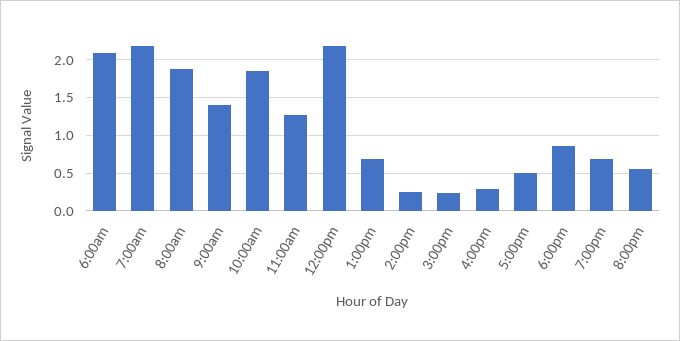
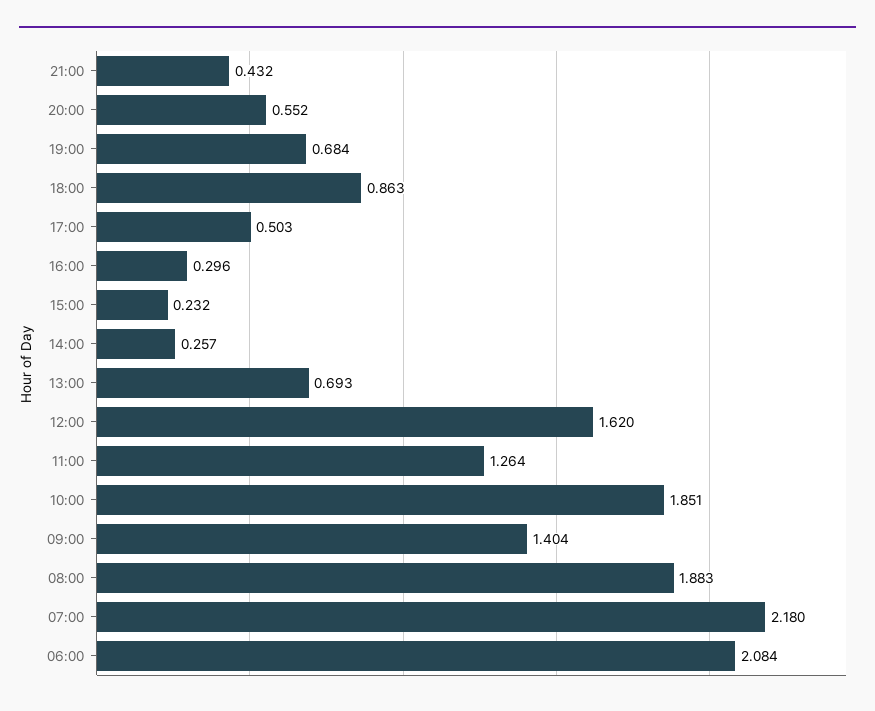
12:00pm: 2.2 -> 1.62
21:00: none -> 0.432

